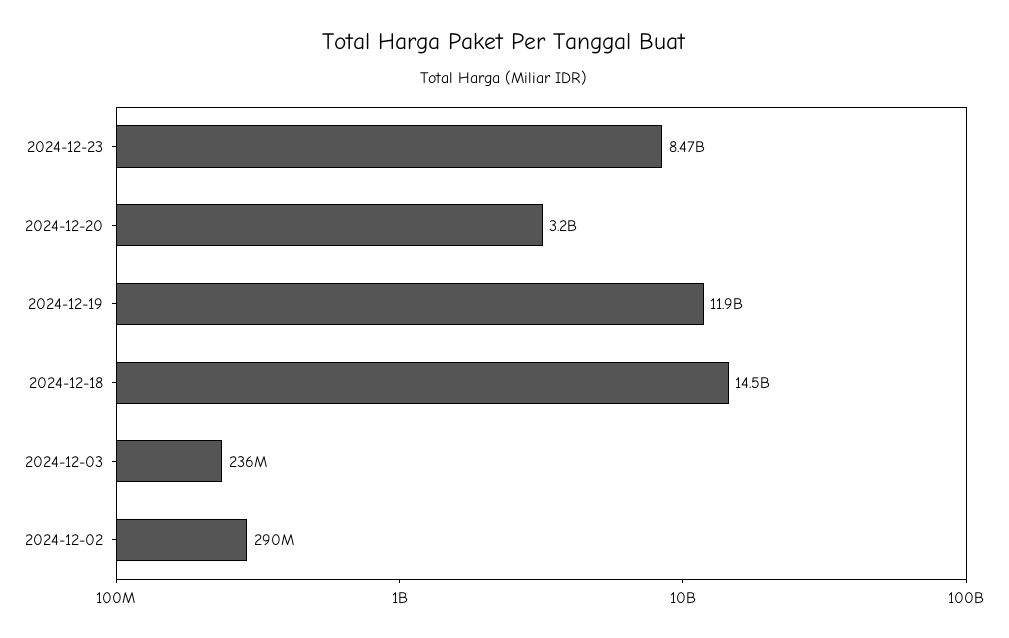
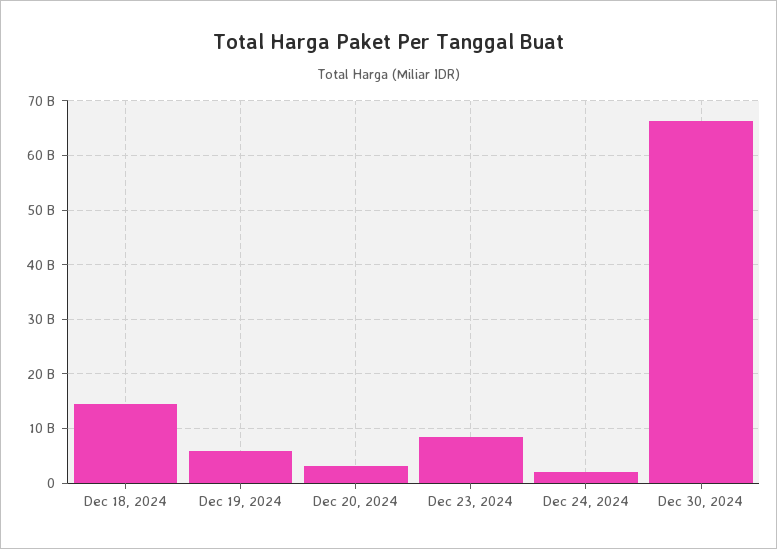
2024-12-19: 11900000000 -> 6000000000
2024-12-03: 236000000 -> none
2024-12-02: 290000000 -> none
Dec 24, 2024: none -> 2000000000
Dec 30, 2024: none -> 66000000000

